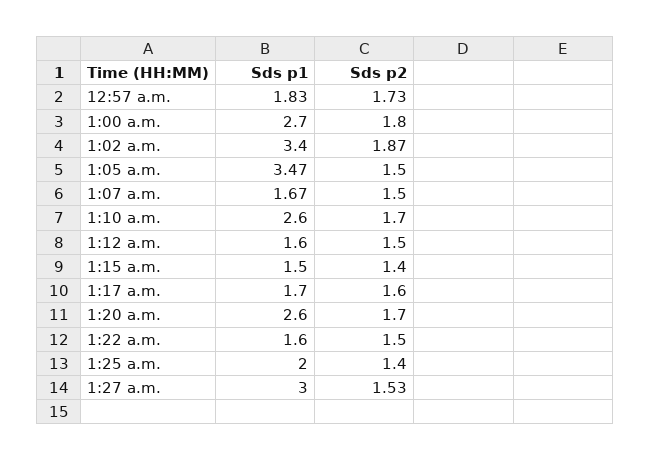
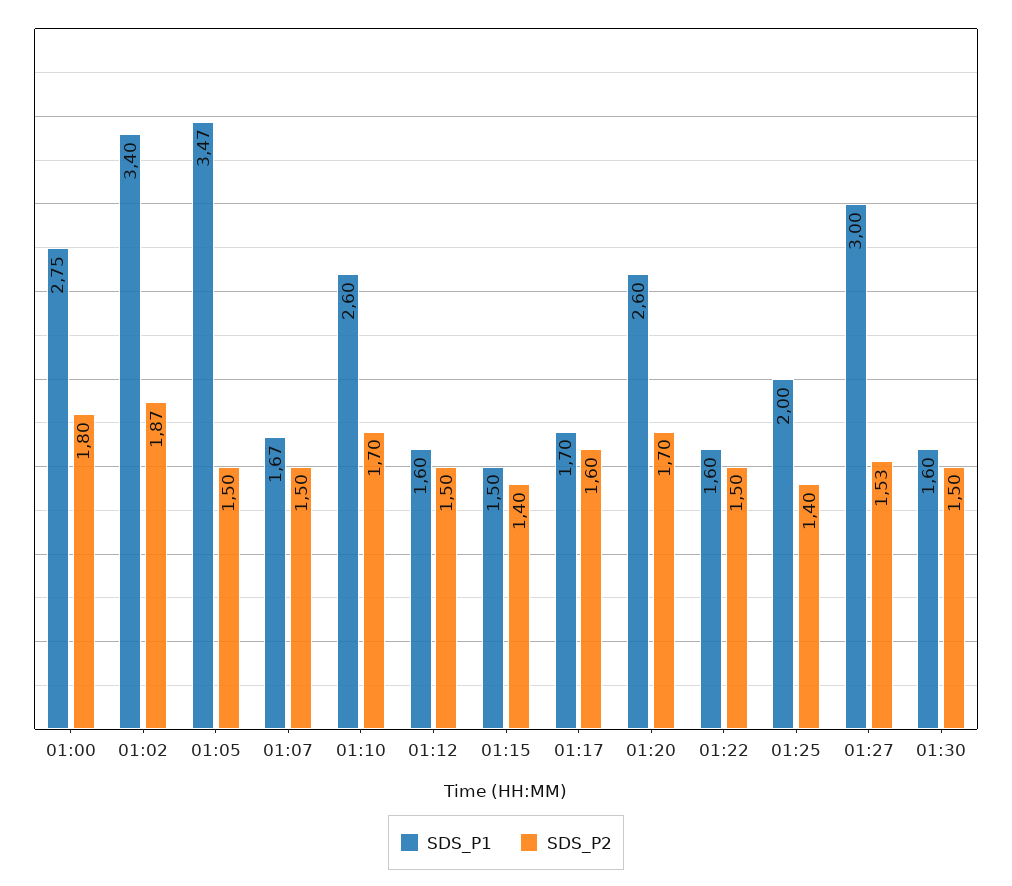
Sds p1, 12:57 a.m.: 1.83 -> none
Sds p2, 12:57 a.m.: 1.73 -> none
Sds p1, 1:00 a.m.: 2.7 -> 2.75
Sds p1, 01:30: none -> 1.6
Sds p2, 01:30: none -> 1.5

